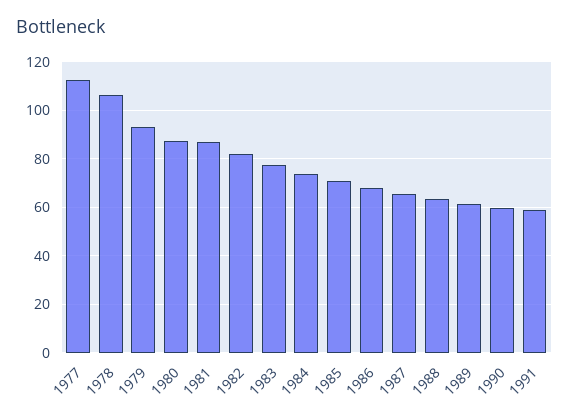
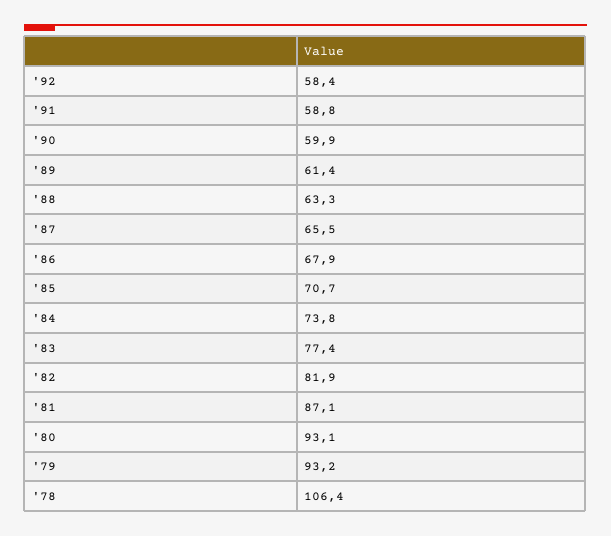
1977: 112.5 -> none
1980: 87.5 -> 93.1
'92: none -> 58.4

